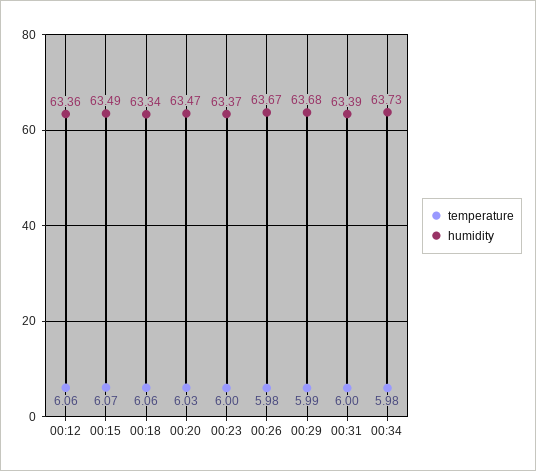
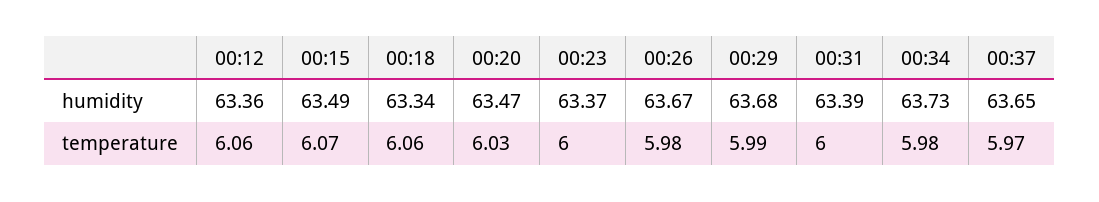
humidity, 00:37: none -> 63.65
temperature, 00:37: none -> 5.97

